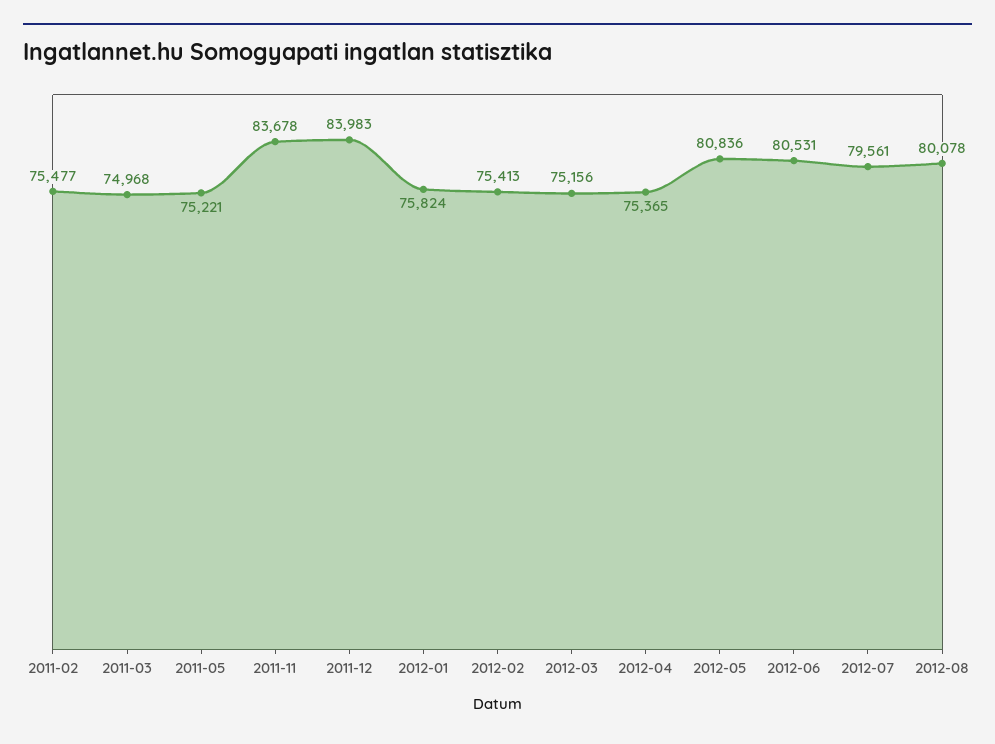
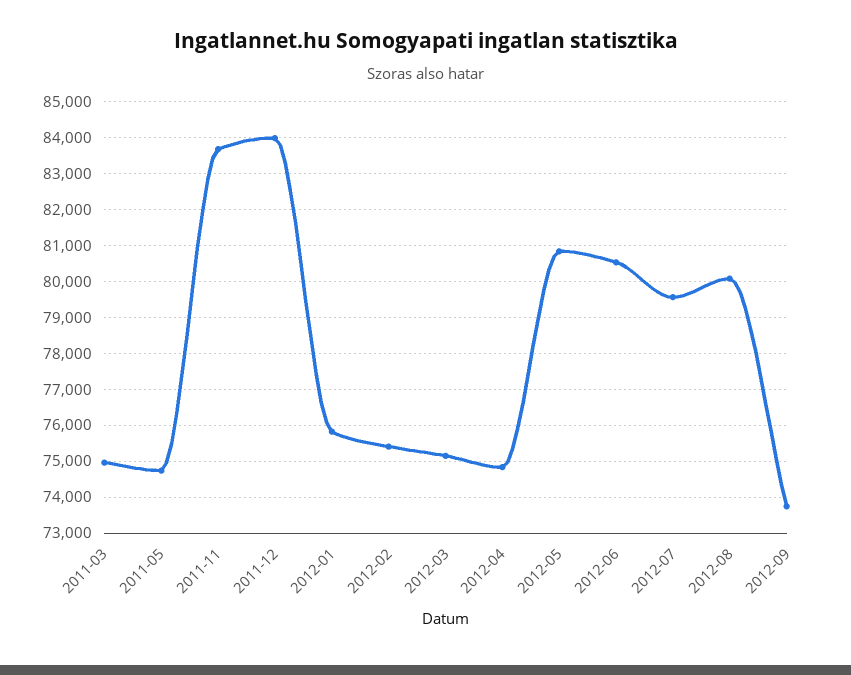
2011-02: 75477 -> none
2011-05: 75221 -> 74800
2012-04: 75365 -> 74800
2012-09: none -> 73800

